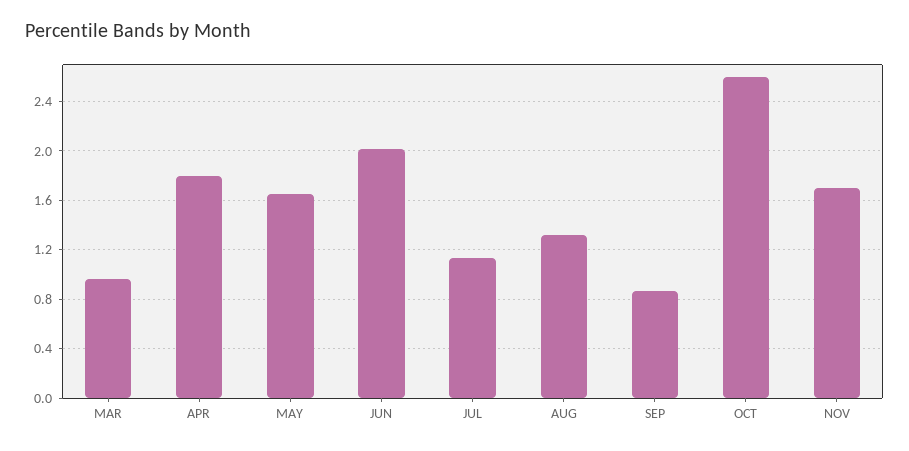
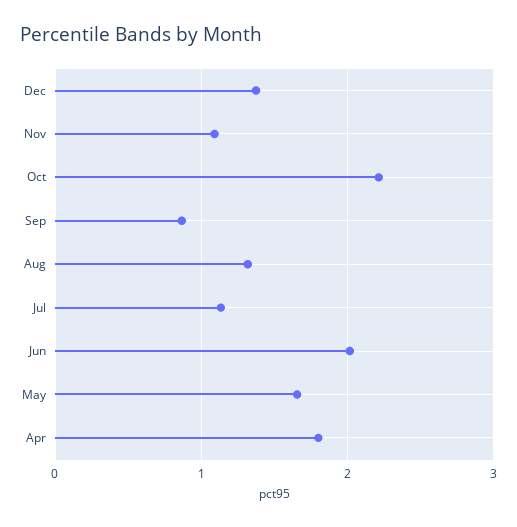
MAR: 0.95 -> none
OCT: 2.6 -> 2.2
NOV: 1.7 -> 1.1
Dec: none -> 1.4

